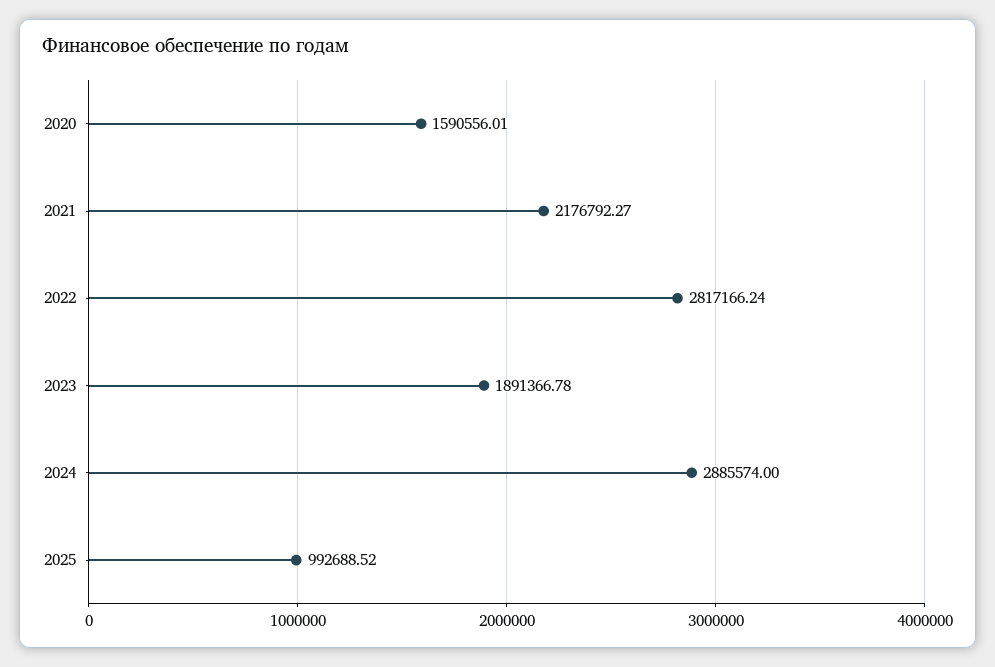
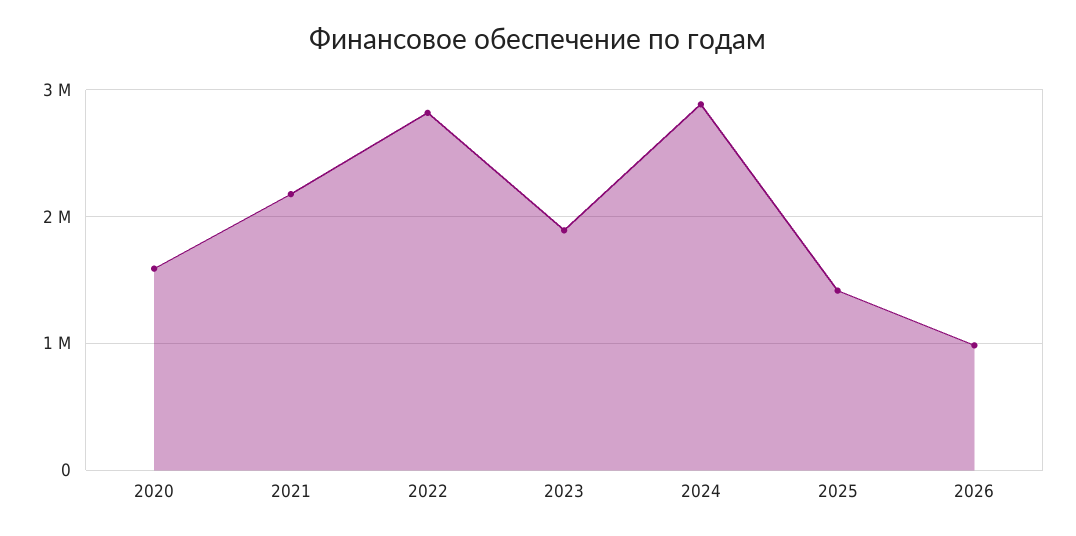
2025: 992688.52 -> 1400000
2026: none -> 1000000

